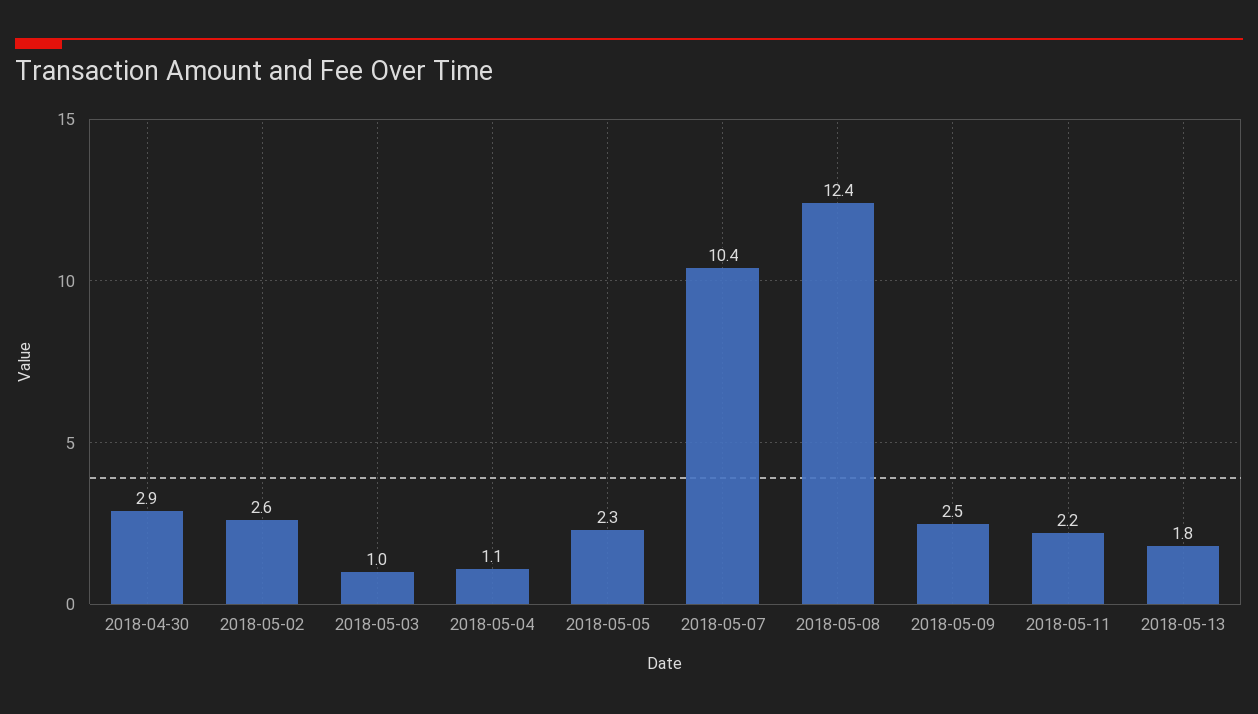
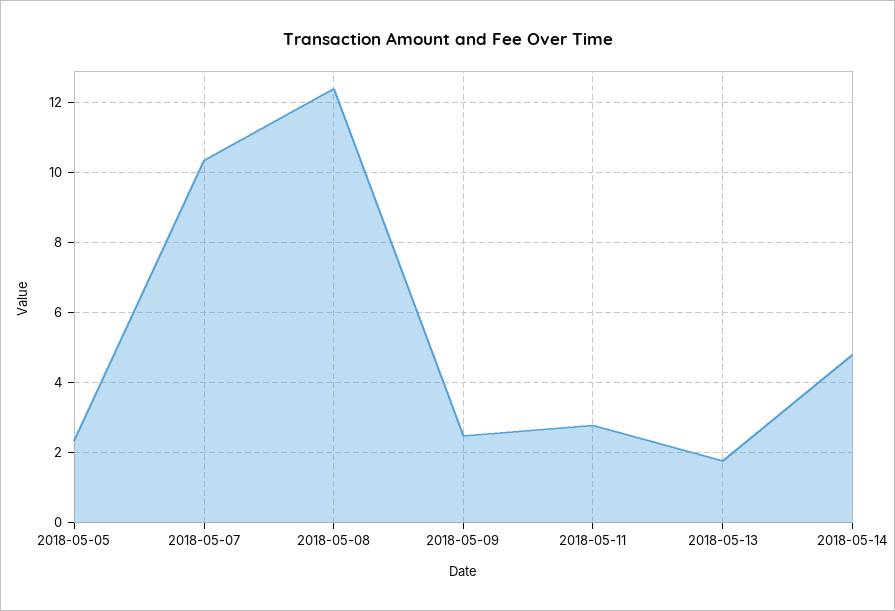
2018-04-30: 2.9 -> none
2018-05-02: 2.6 -> none
2018-05-03: 1 -> none
2018-05-04: 1.1 -> none
2018-05-11: 2.2 -> 2.8
2018-05-14: none -> 4.8

